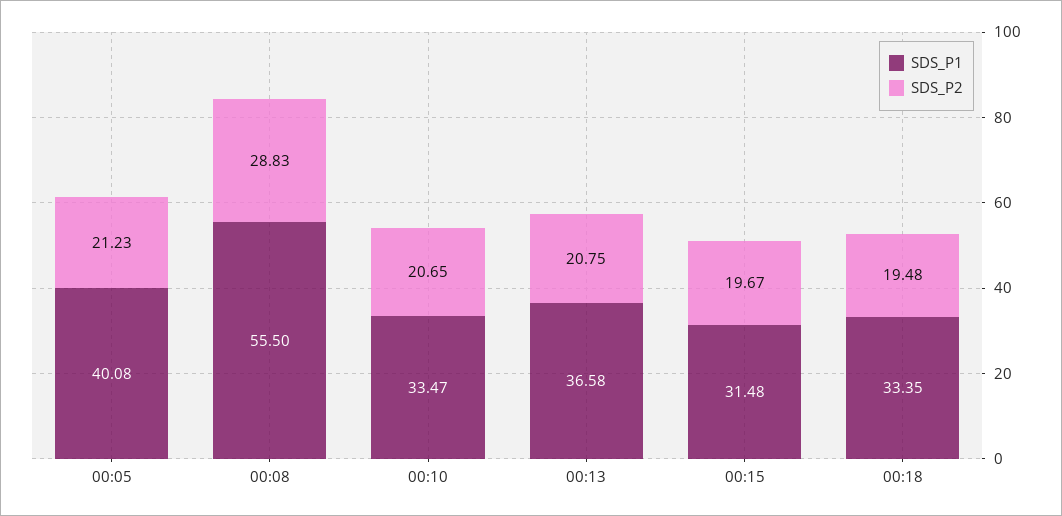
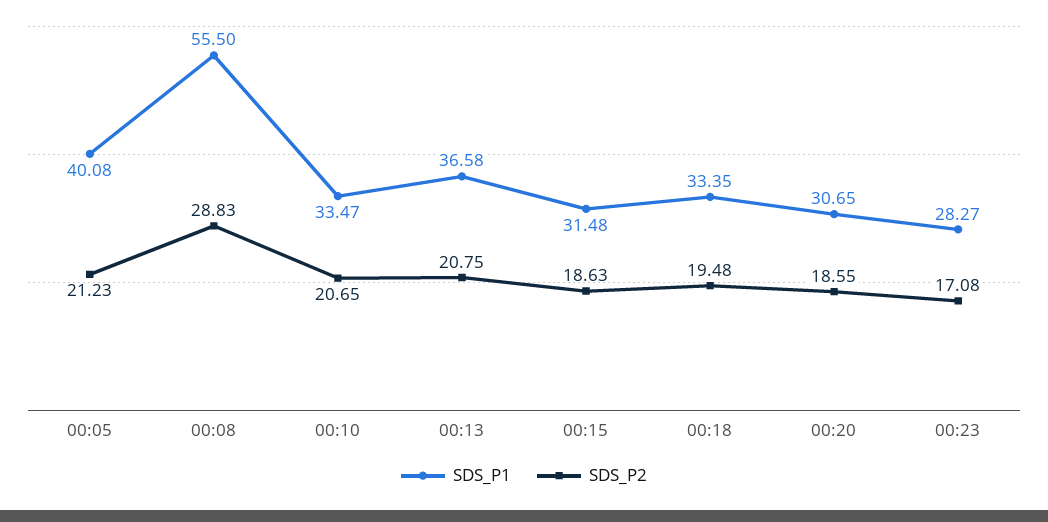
SDS_P2, 00:15: 19.67 -> 18.63
SDS_P1, 00:20: none -> 30.65
SDS_P2, 00:20: none -> 18.55
SDS_P1, 00:23: none -> 28.27
SDS_P2, 00:23: none -> 17.08

